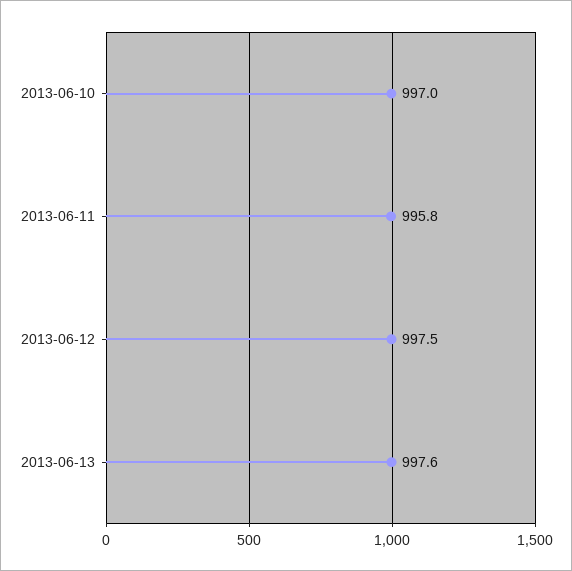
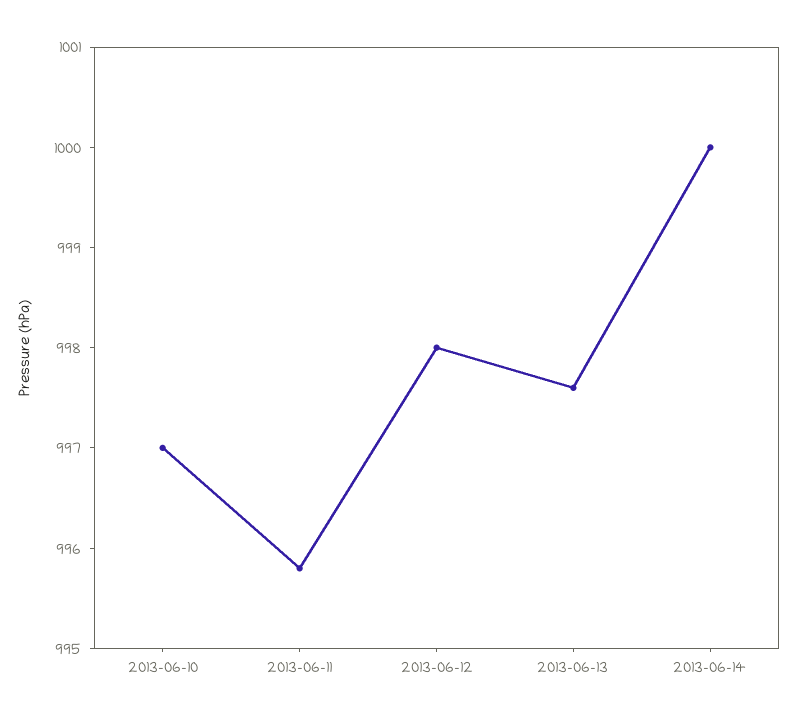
2013-06-12: 997.5 -> 998
2013-06-14: none -> 1000

